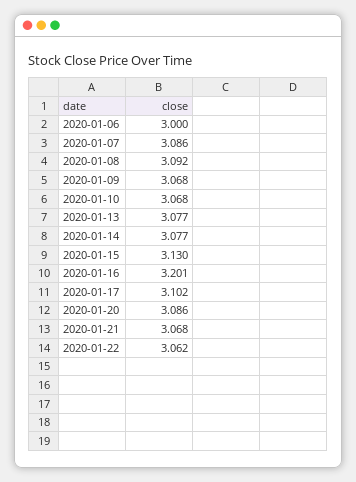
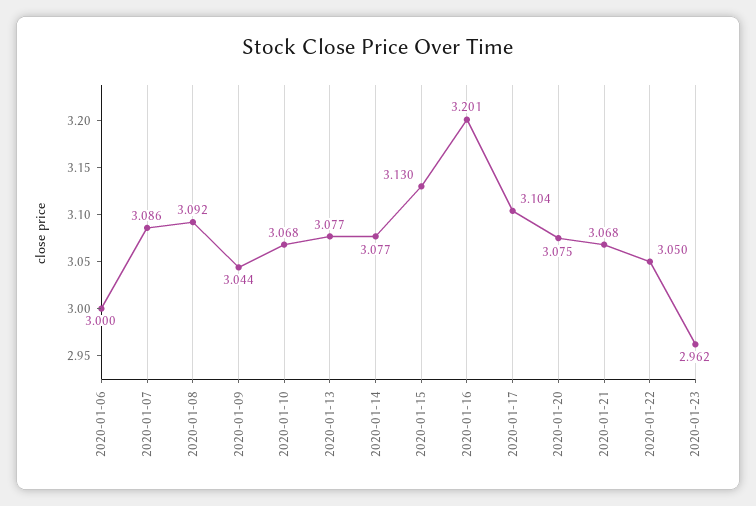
2020-01-09: 3.068 -> 3.044
2020-01-17: 3.102 -> 3.104
2020-01-20: 3.086 -> 3.075
2020-01-22: 3.062 -> 3.05
2020-01-23: none -> 2.962

